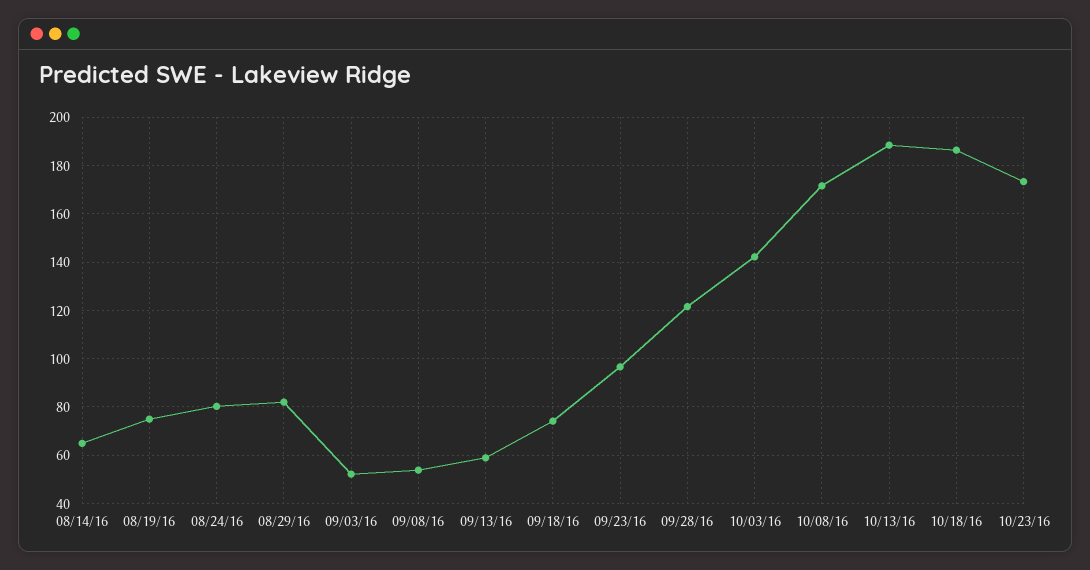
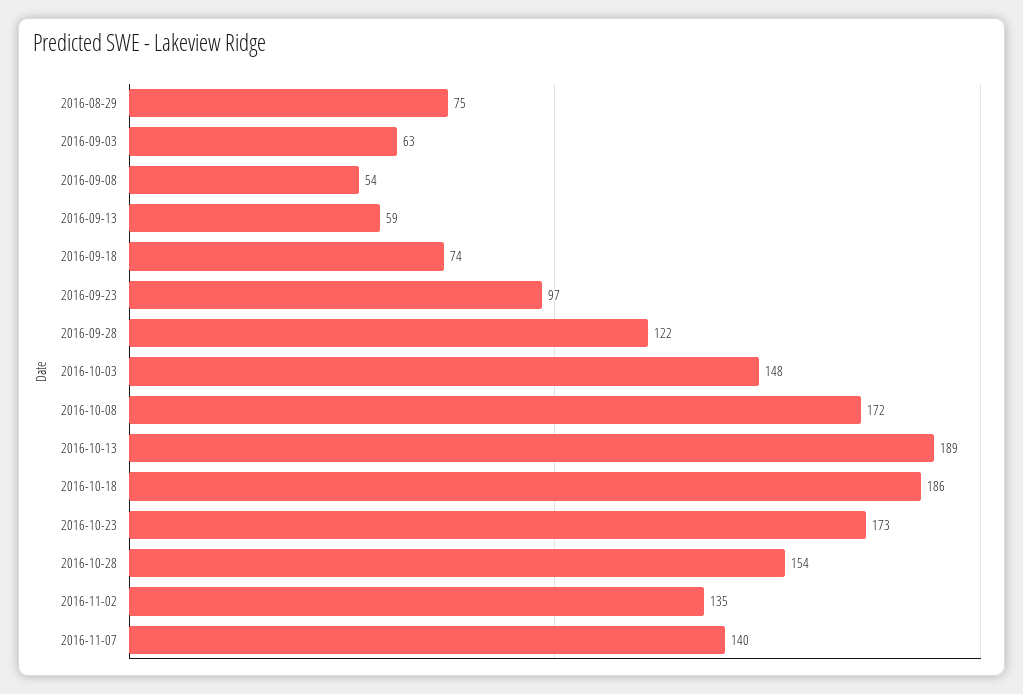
08/14/16: 65 -> none
08/19/16: 75 -> none
08/24/16: 80 -> none
08/29/16: 82.5 -> 75
09/03/16: 52.5 -> 63
10/03/16: 142.5 -> 148
2016-10-28: none -> 154
2016-11-02: none -> 135
2016-11-07: none -> 140

